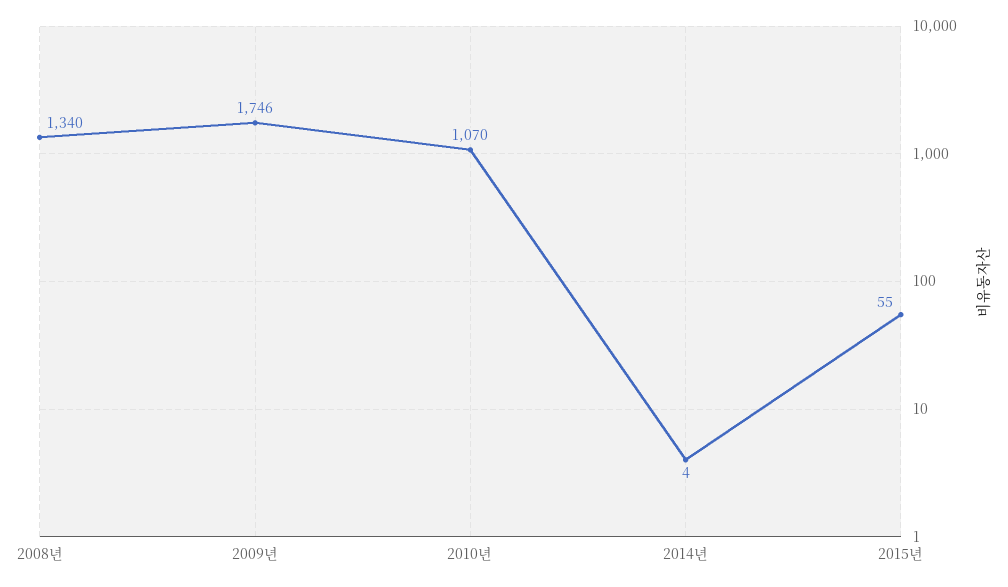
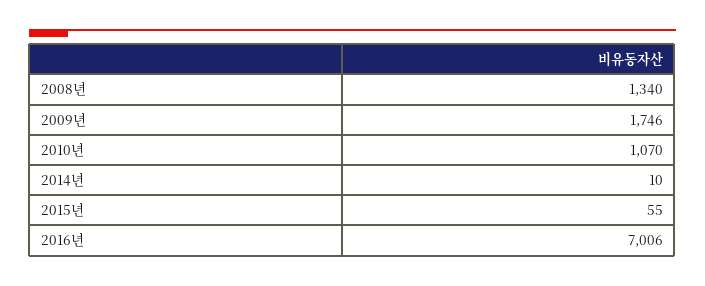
2014년: 4 -> 10
2016년: none -> 7006

